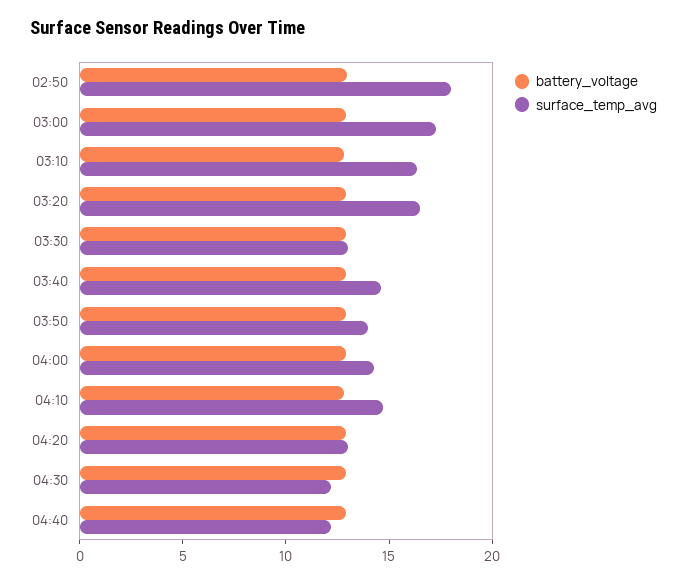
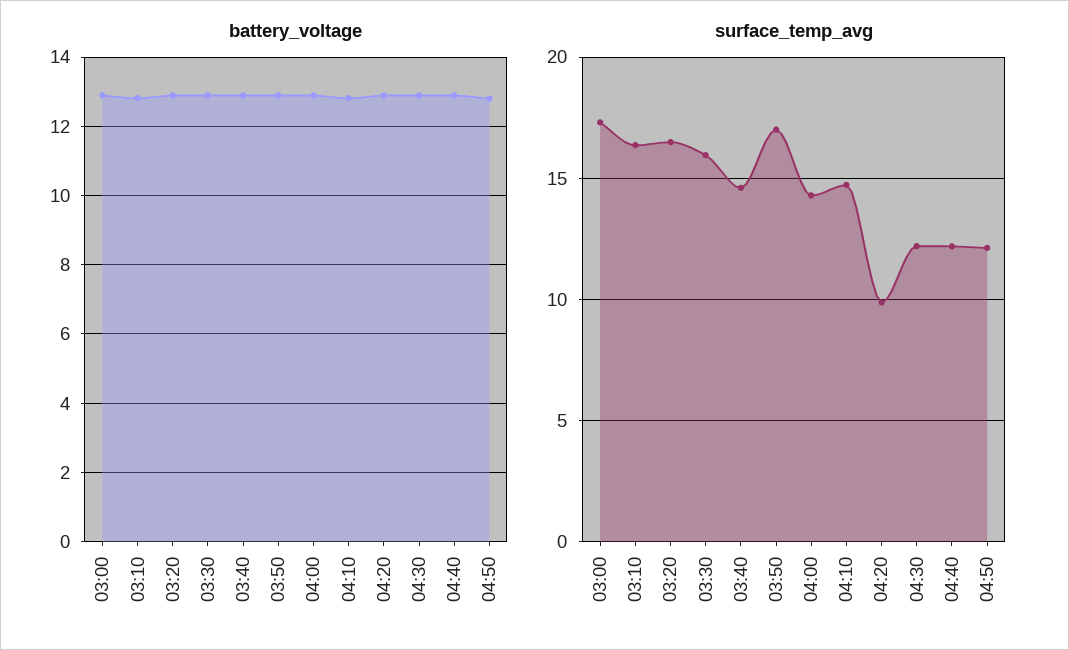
battery_voltage, 02:50: 13 -> none
surface_temp_avg, 02:50: 18 -> none
surface_temp_avg, 03:30: 13 -> 16
surface_temp_avg, 03:50: 14 -> 17
surface_temp_avg, 04:20: 13 -> 10
battery_voltage, 04:50: none -> 12.8
surface_temp_avg, 04:50: none -> 12

